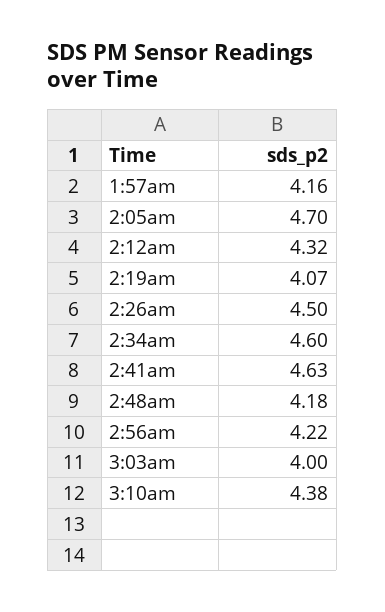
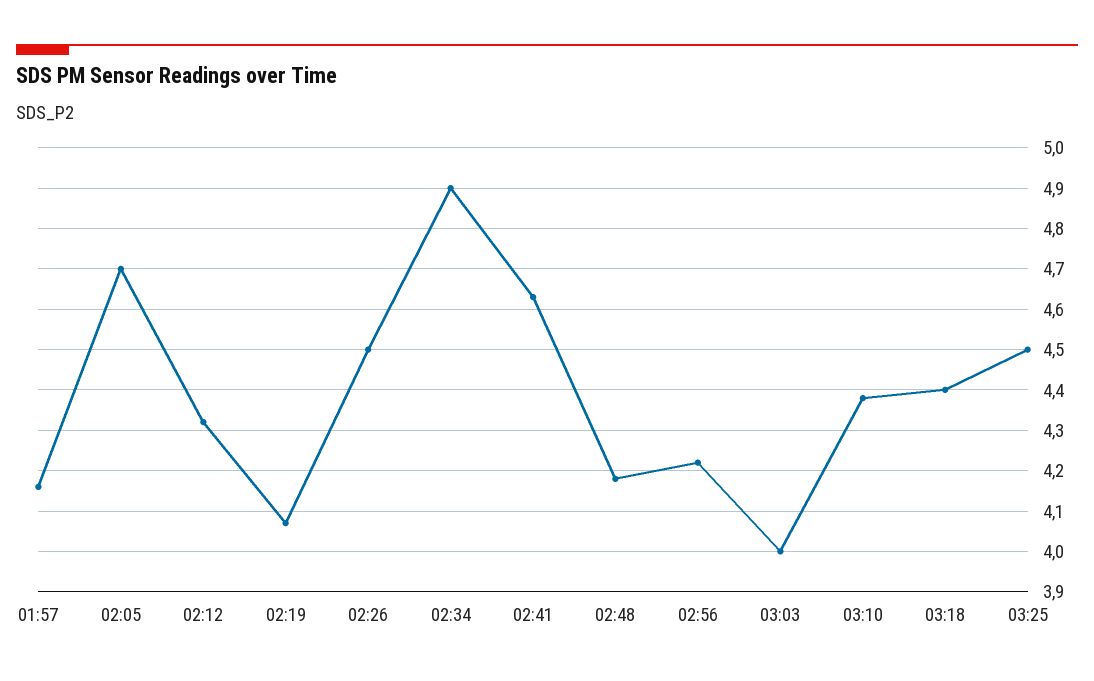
2:34am: 4.6 -> 4.9
03:18: none -> 4.4
03:25: none -> 4.5

